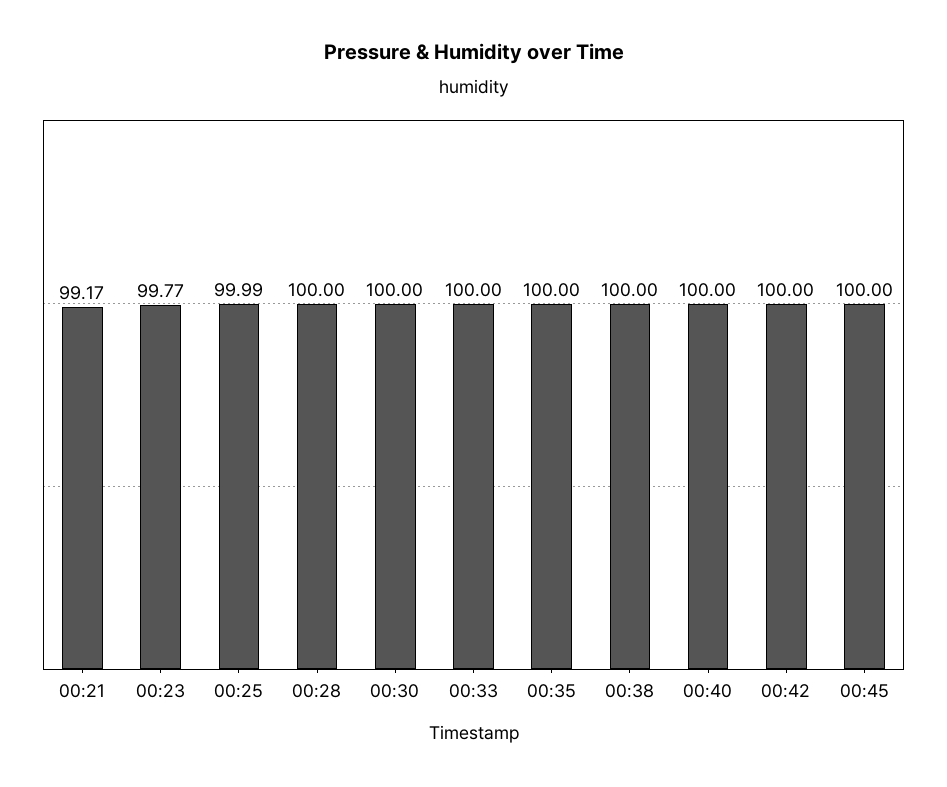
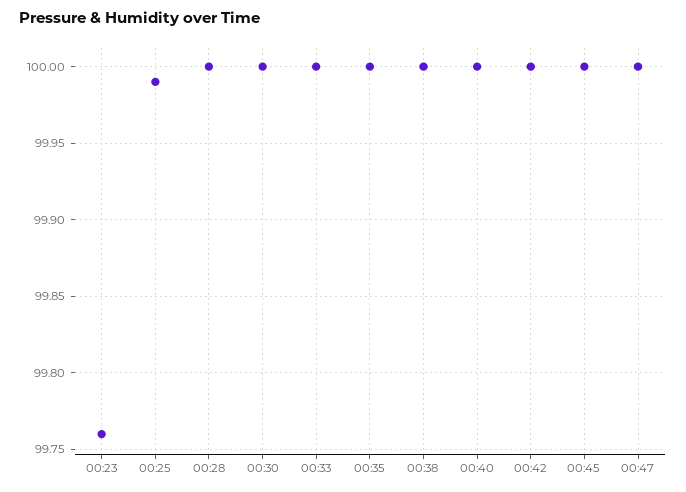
00:21: 99.17 -> none
00:23: 99.77 -> 99.76
00:47: none -> 100

